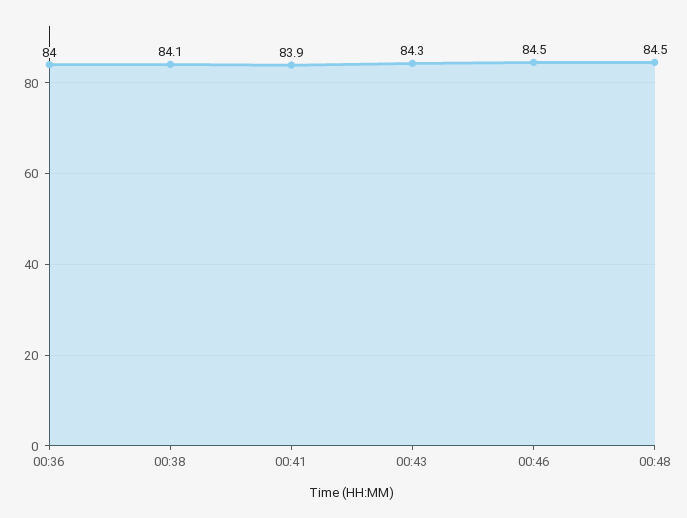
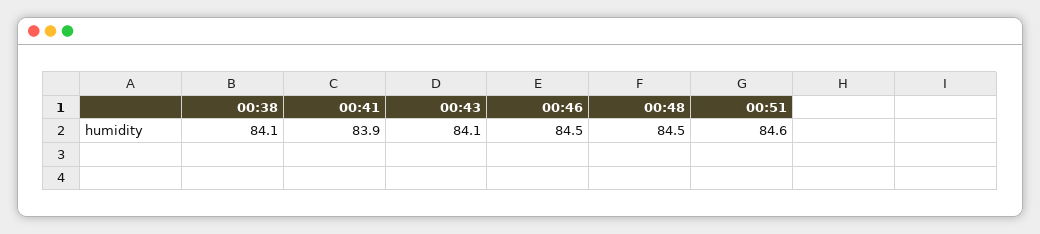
00:36: 84 -> none
00:43: 84.3 -> 84.1
00:51: none -> 84.6

